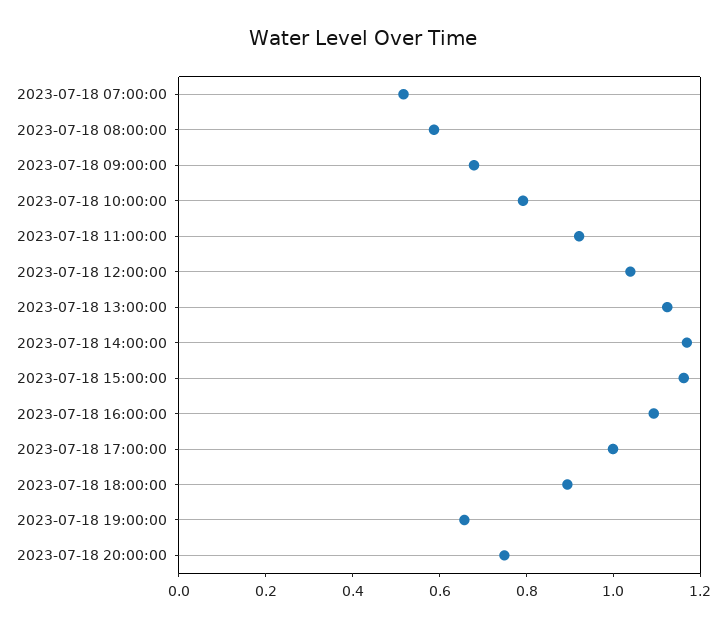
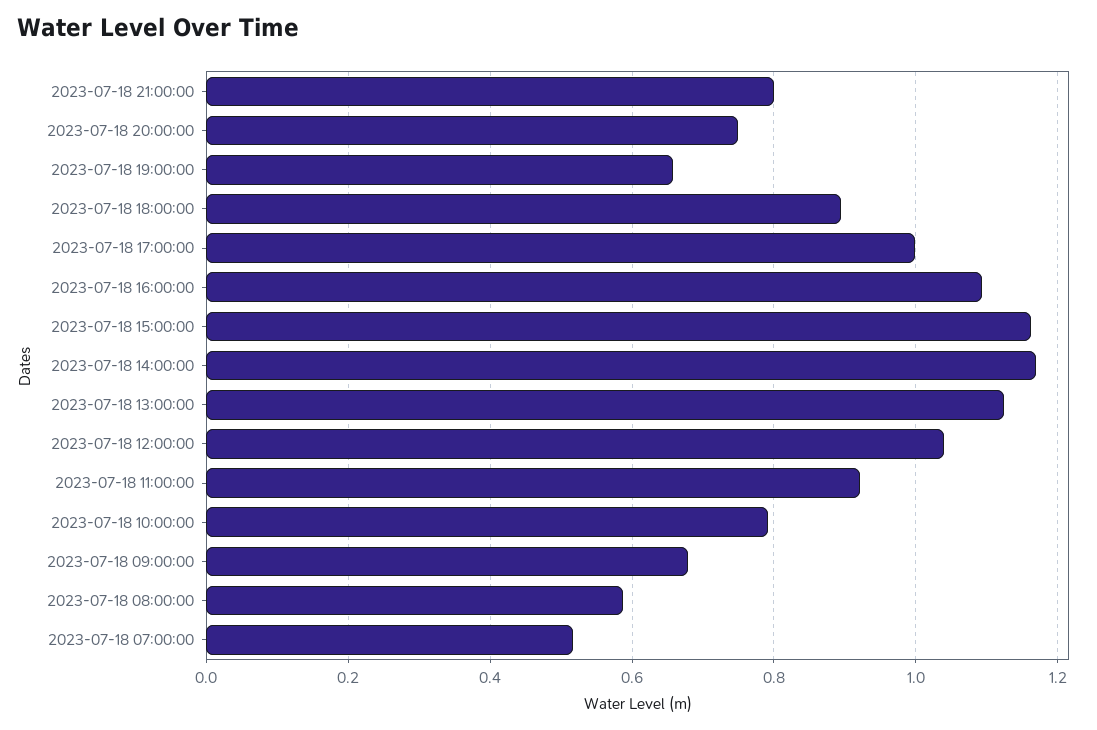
2023-07-18 21:00:00: none -> 0.8

